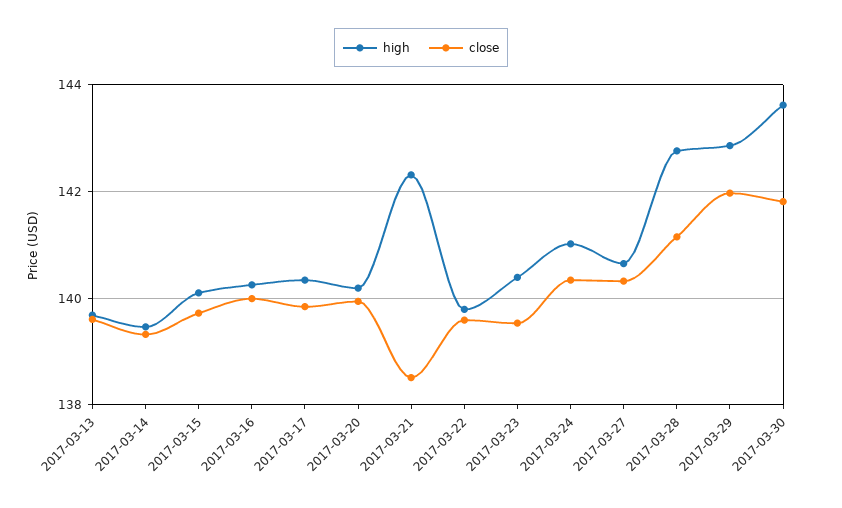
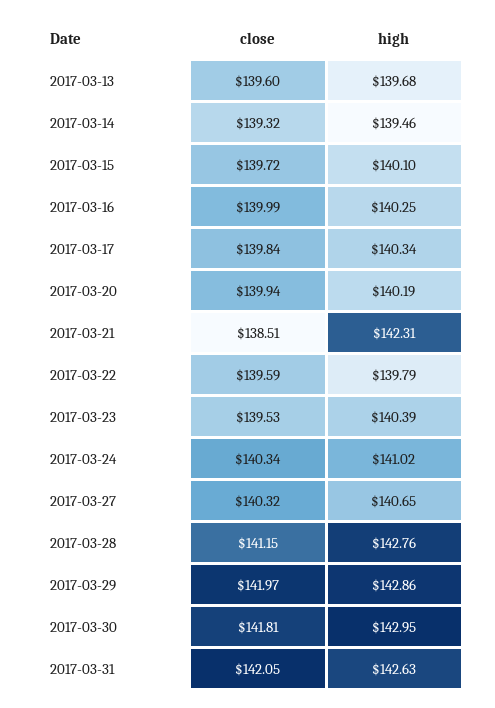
high, 2017-03-30: 143.6 -> 142.95
close, 2017-03-31: none -> 142.05
high, 2017-03-31: none -> 142.63

